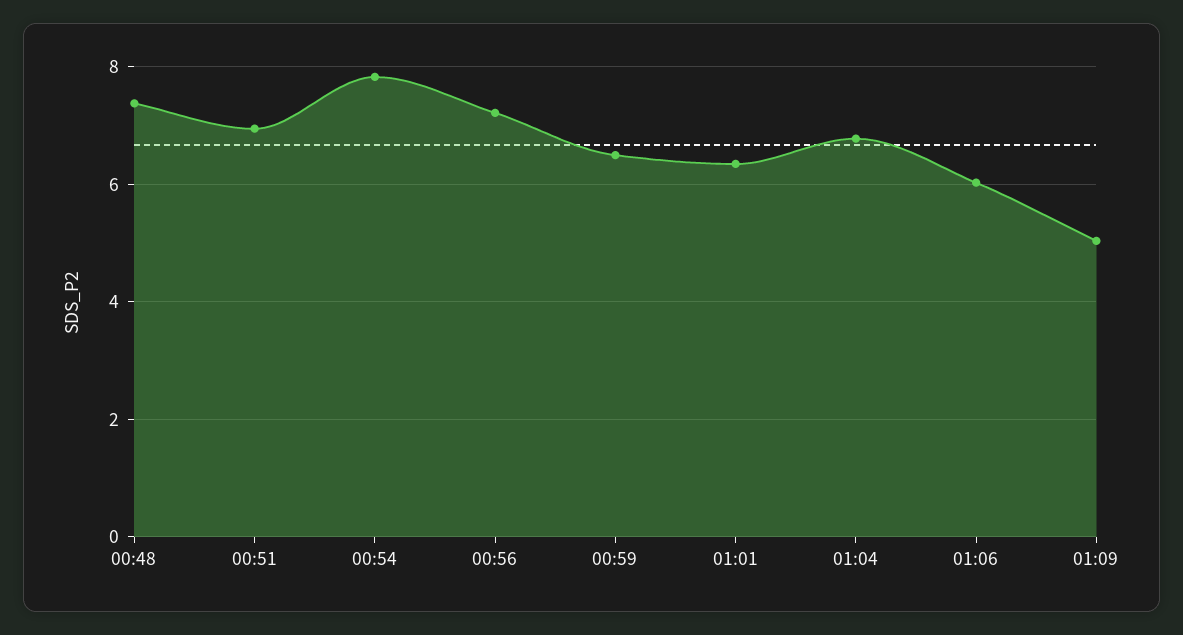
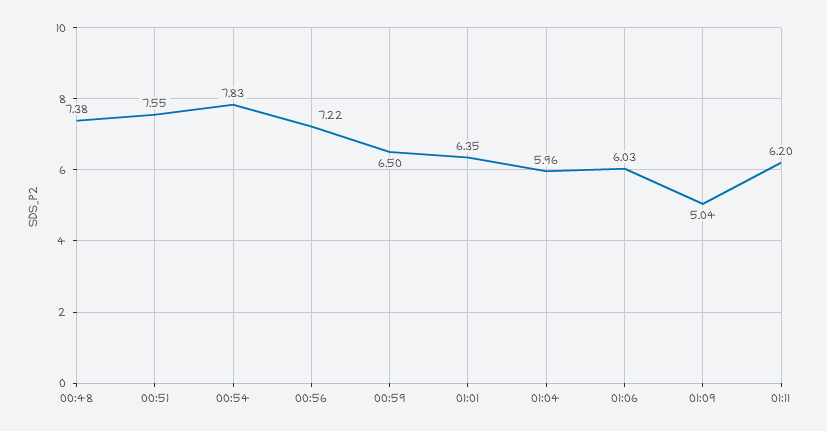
00:51: 7 -> 7.55
01:04: 6.8 -> 5.96
01:11: none -> 6.2

